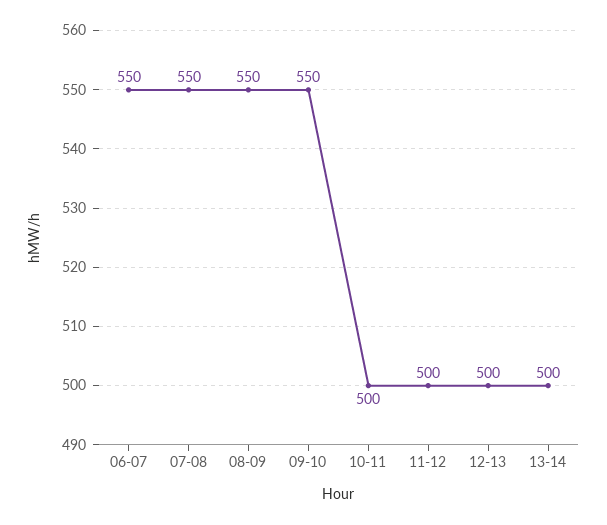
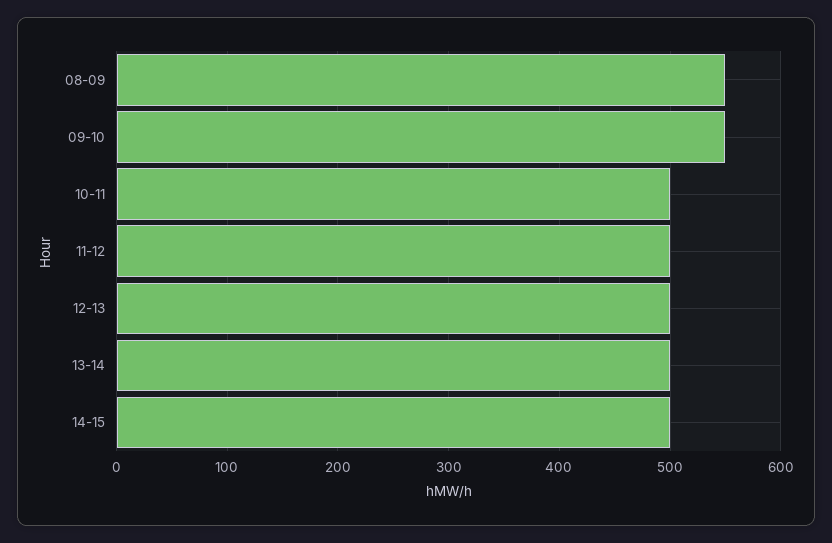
06-07: 550 -> none
07-08: 550 -> none
14-15: none -> 500

